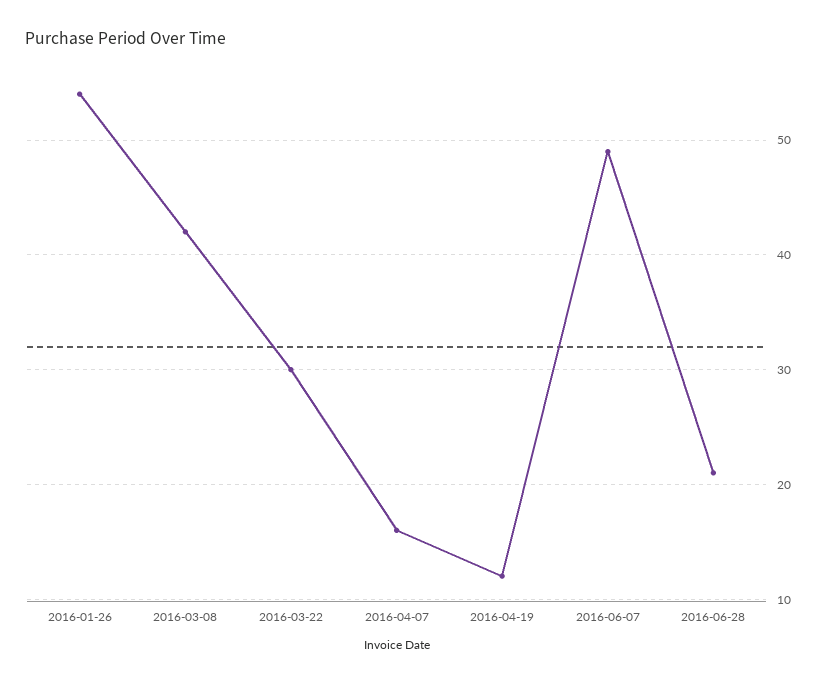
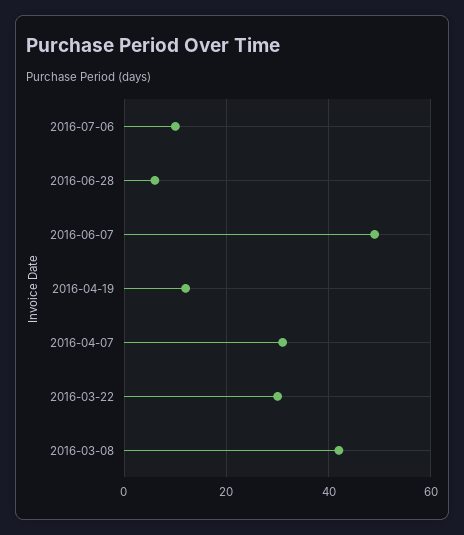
2016-01-26: 54 -> none
2016-04-07: 16 -> 30
2016-06-28: 21 -> 5
2016-07-06: none -> 10

